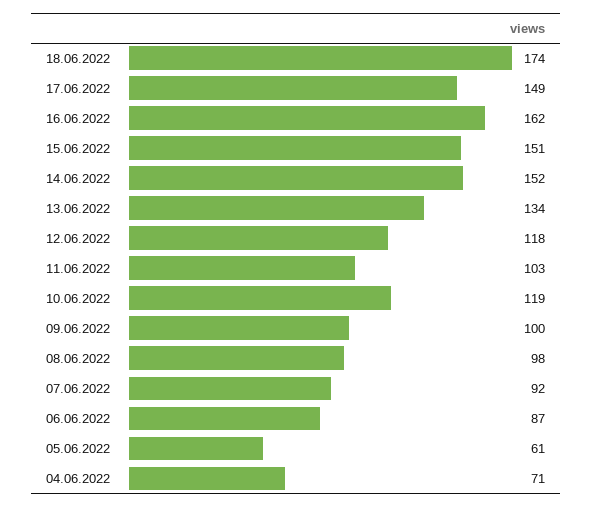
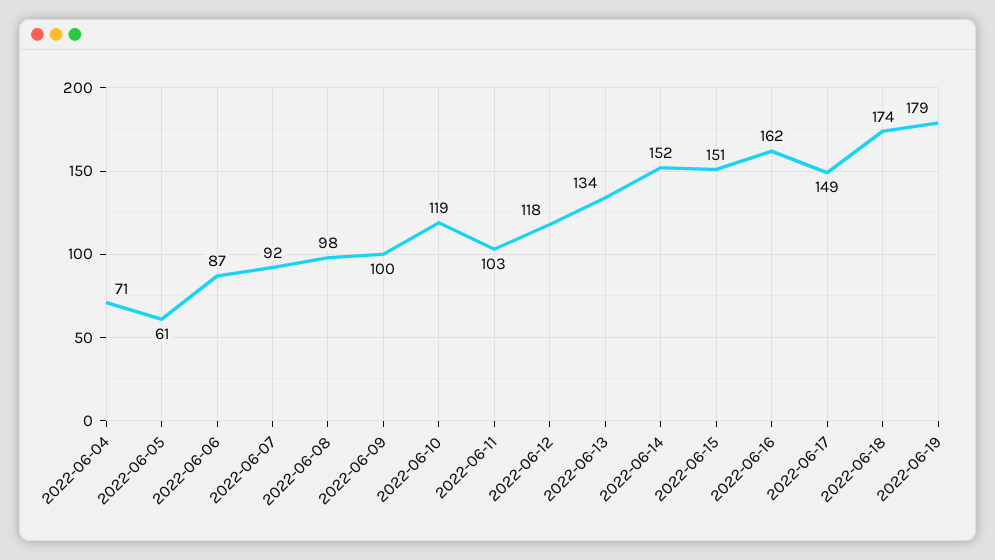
2022-06-19: none -> 179

